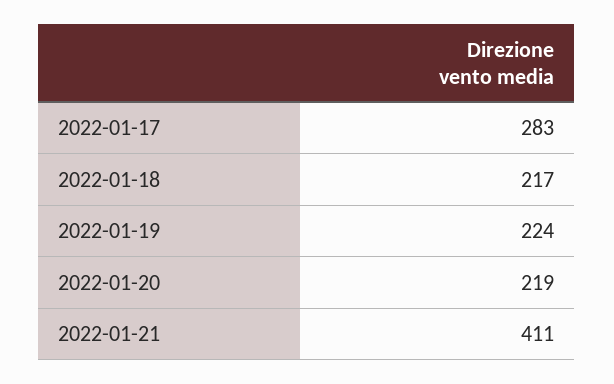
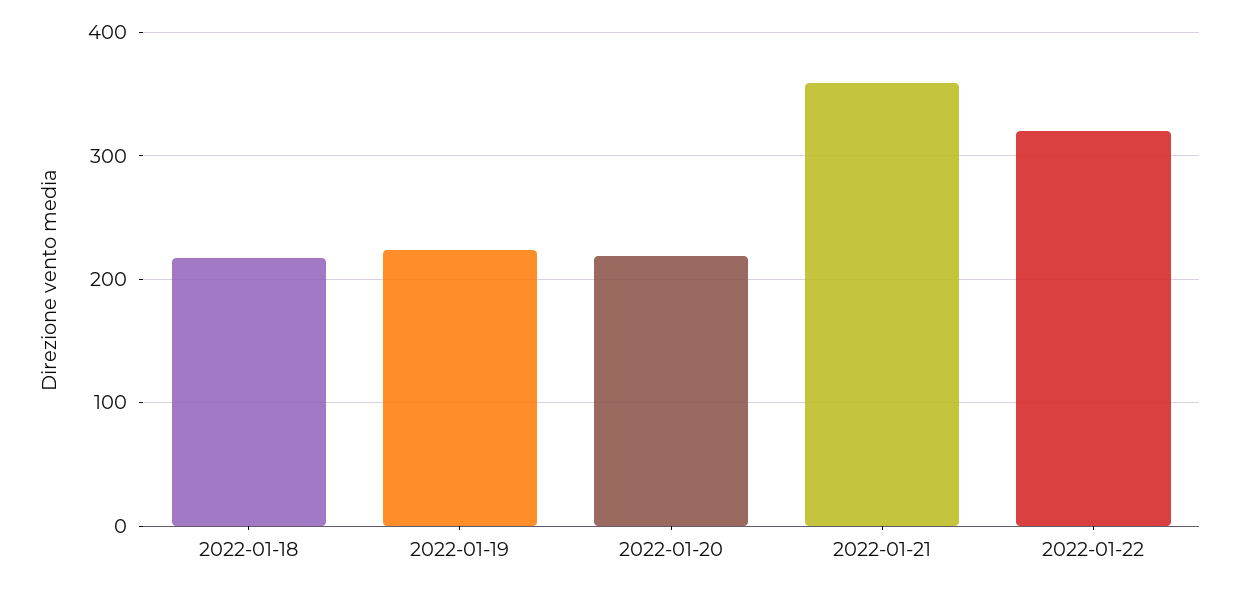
2022-01-17: 283 -> none
2022-01-21: 411 -> 360
2022-01-22: none -> 320

